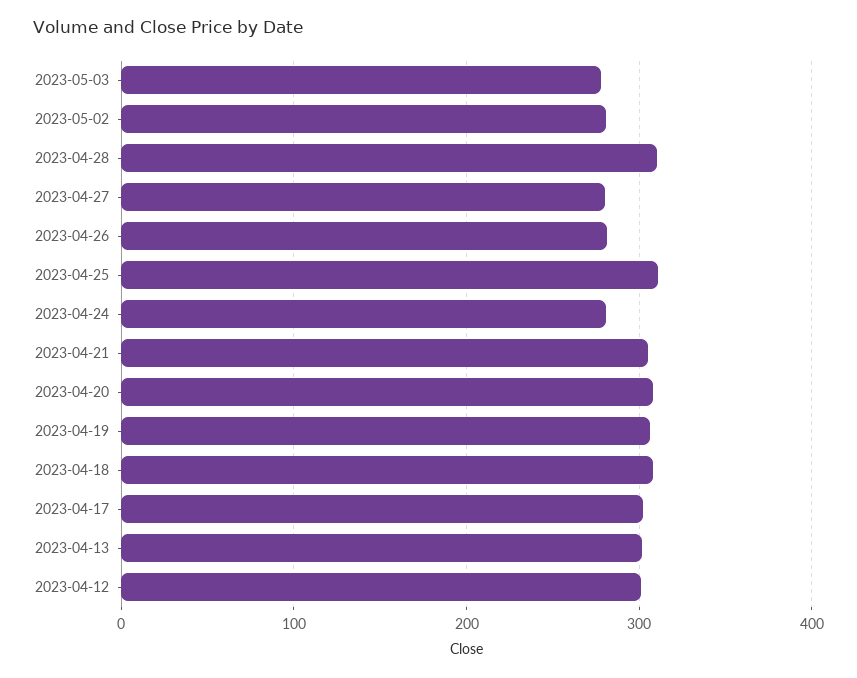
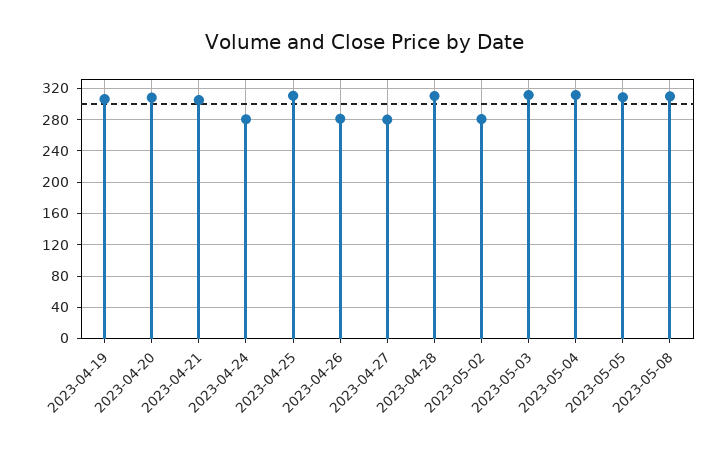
2023-05-03: 280 -> 310
2023-04-18: 310 -> none
2023-04-17: 300 -> none
2023-04-13: 300 -> none
2023-04-12: 300 -> none
2023-05-04: none -> 310
2023-05-05: none -> 310
2023-05-08: none -> 310

